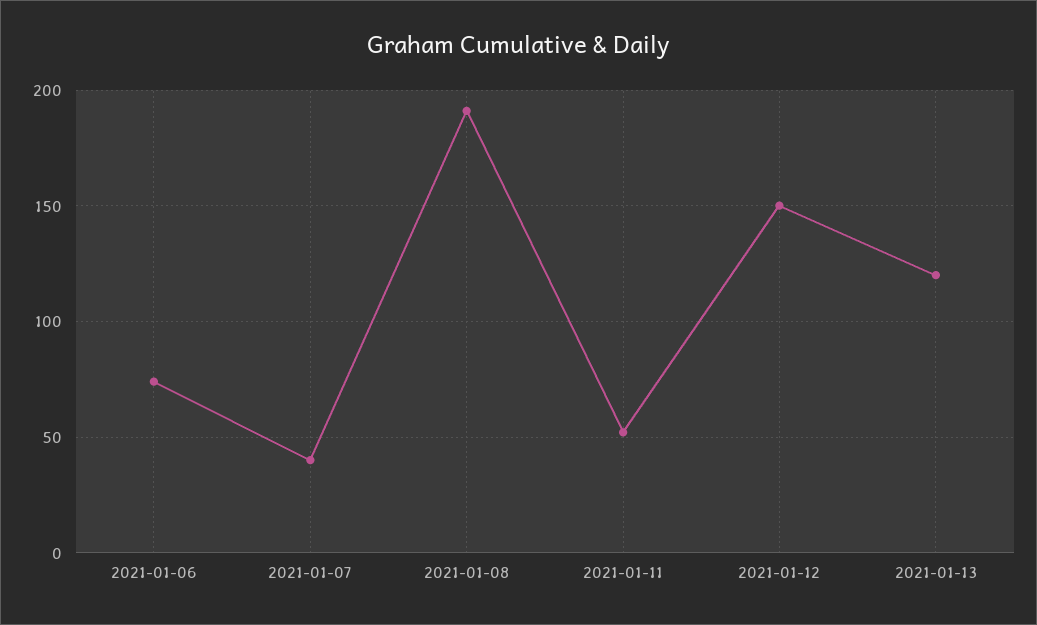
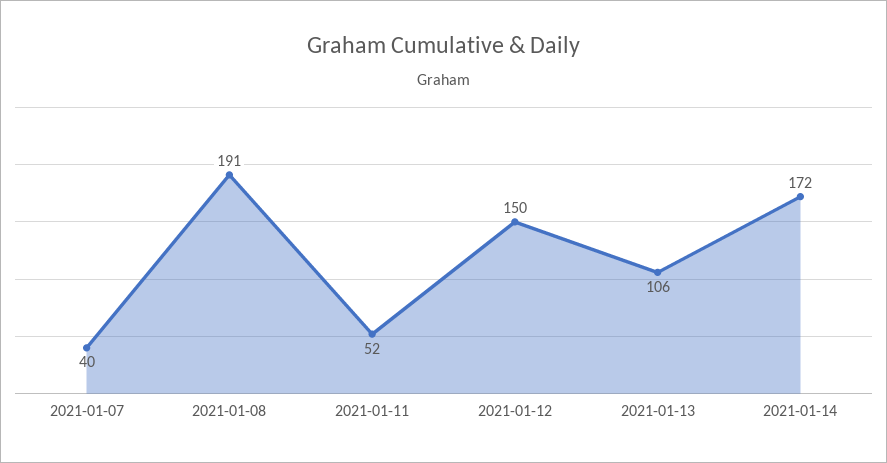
2021-01-06: 75 -> none
2021-01-13: 120 -> 106
2021-01-14: none -> 172

